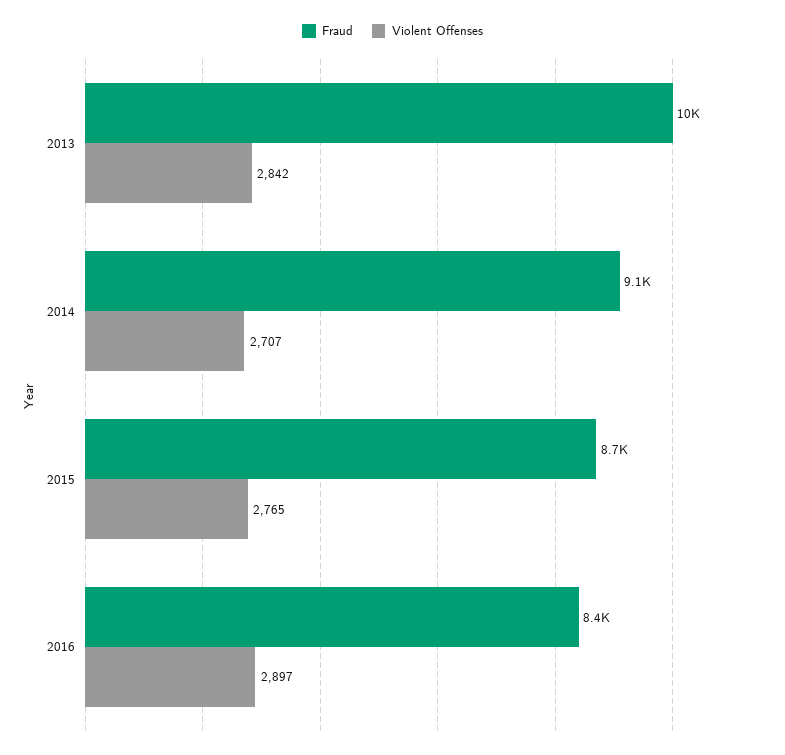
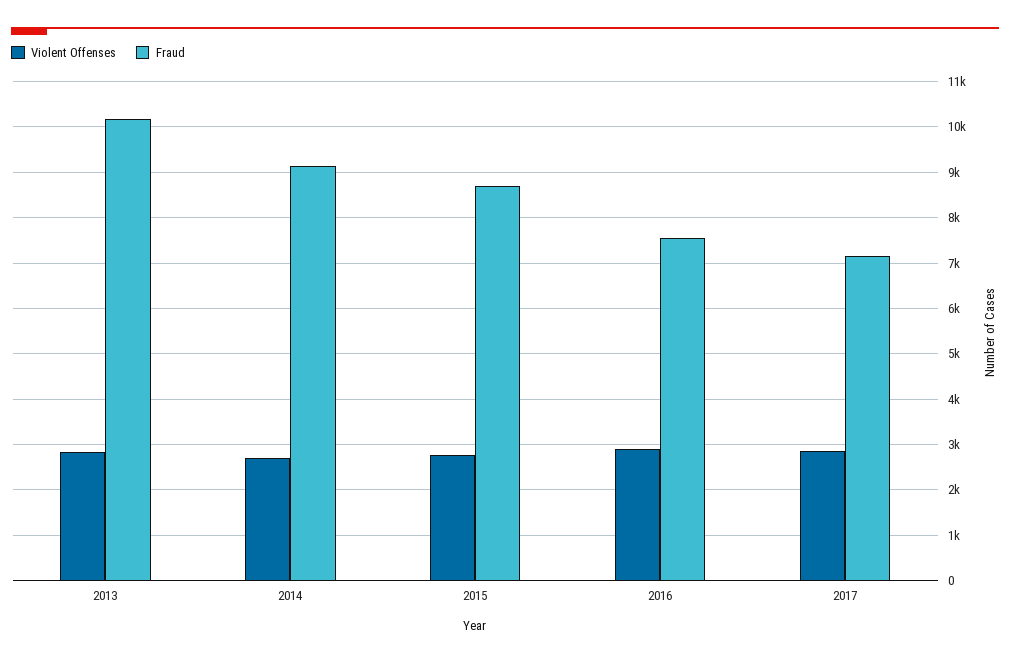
Fraud, 2016: 8400 -> 7600
Violent Offenses, 2017: none -> 2800
Fraud, 2017: none -> 7200

